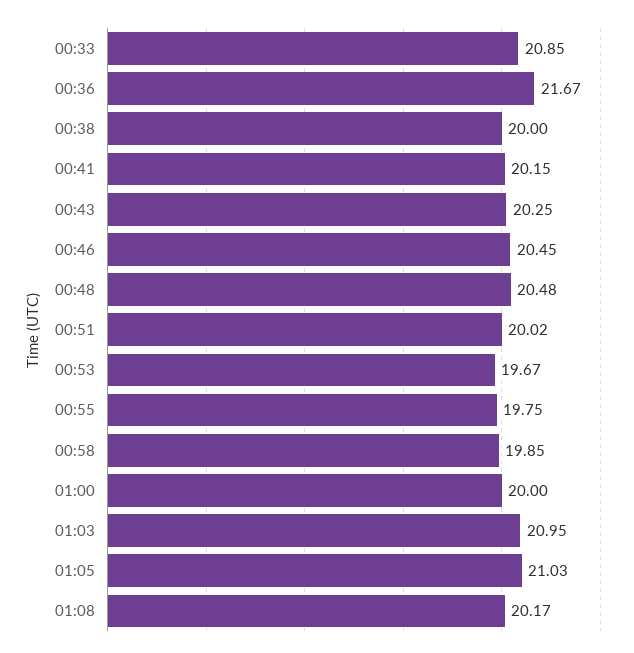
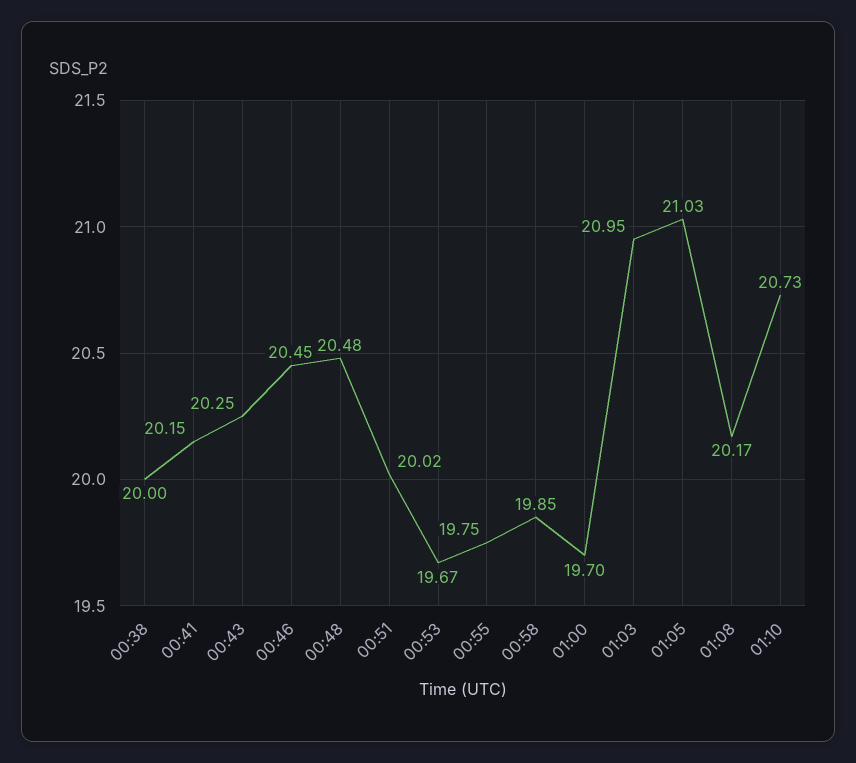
00:33: 20.85 -> none
00:36: 21.67 -> none
01:00: 20 -> 19.7
01:10: none -> 20.73

